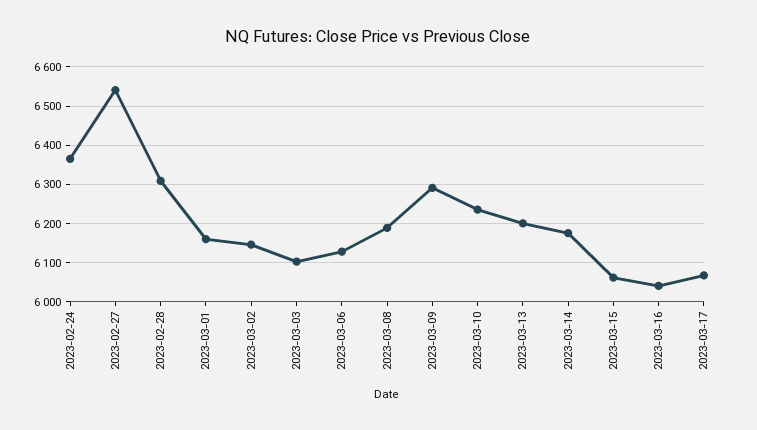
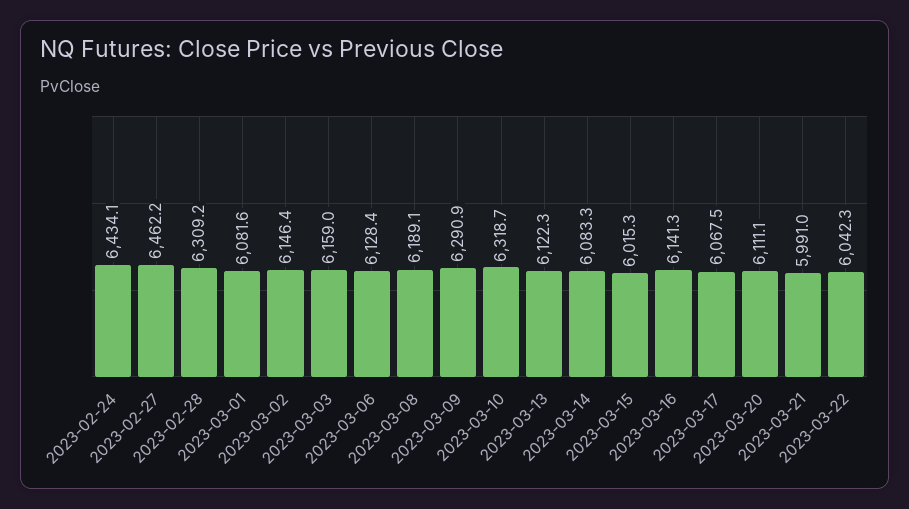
2023-02-24: 6360 -> 6434.1
2023-02-27: 6540 -> 6462.2
2023-03-01: 6160 -> 6081.6
2023-03-03: 6100 -> 6159
2023-03-10: 6240 -> 6318.7
2023-03-13: 6200 -> 6122.3
2023-03-14: 6180 -> 6083.3
2023-03-15: 6060 -> 6015.3
2023-03-16: 6040 -> 6141.3
2023-03-20: none -> 6111.1
2023-03-21: none -> 5991
2023-03-22: none -> 6042.3

